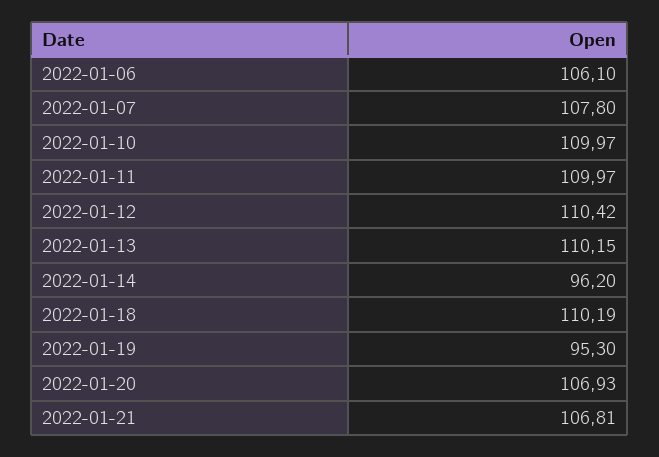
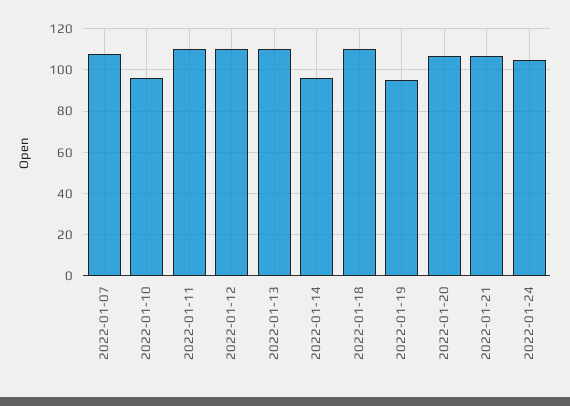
2022-01-06: 106.1 -> none
2022-01-10: 109.97 -> 95
2022-01-24: none -> 105

